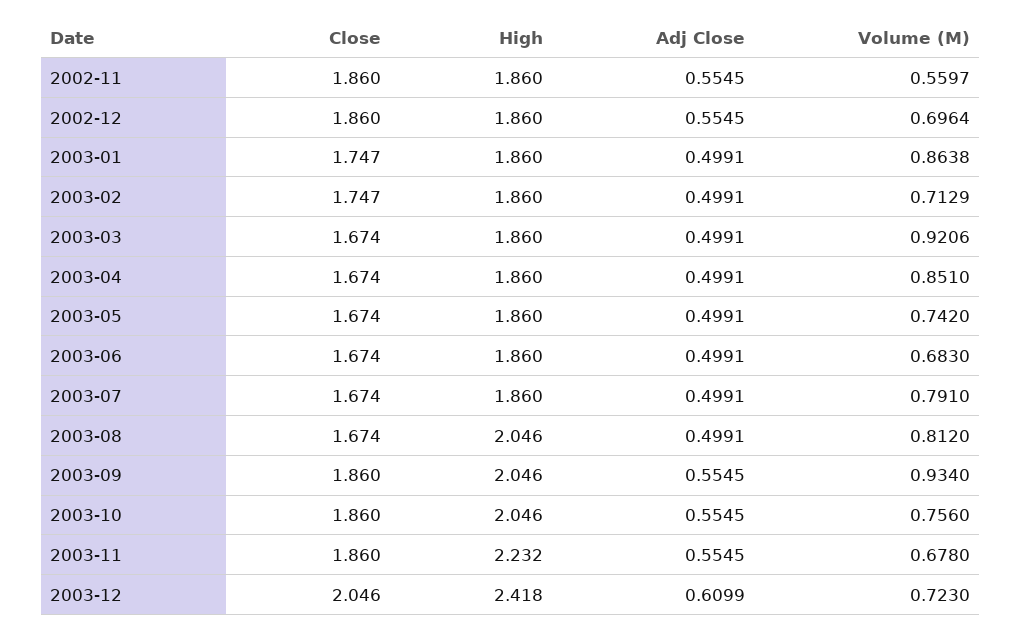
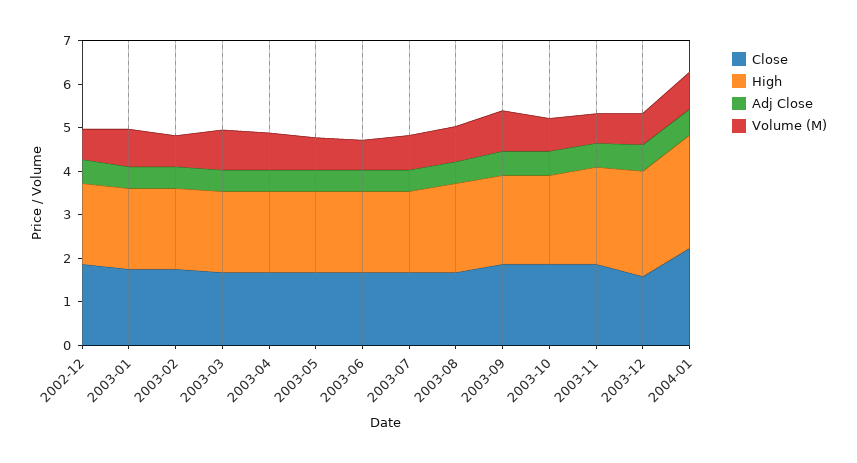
Close, 2002-11: 1.86 -> none
High, 2002-11: 1.86 -> none
Adj Close, 2002-11: 0.5545 -> none
Volume (M), 2002-11: 0.5597 -> none
Close, 2003-12: 2.046 -> 1.6
Close, 2004-01: none -> 2.2
High, 2004-01: none -> 2.6
Adj Close, 2004-01: none -> 0.6
Volume (M), 2004-01: none -> 0.8

